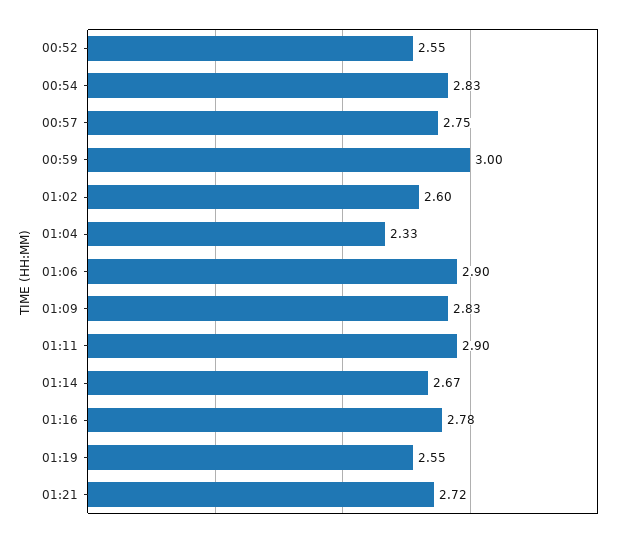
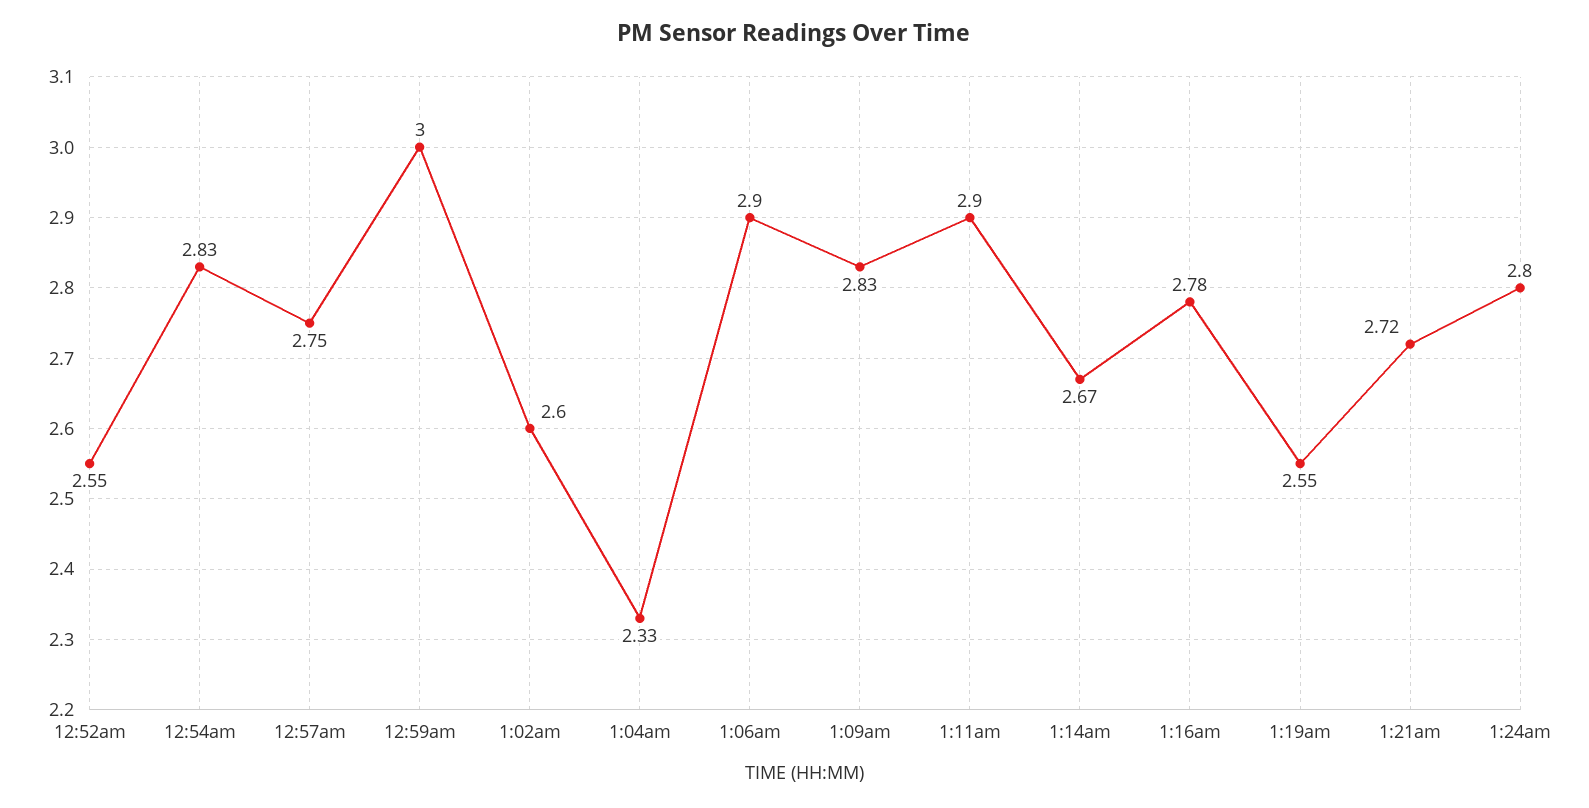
1:24am: none -> 2.8

